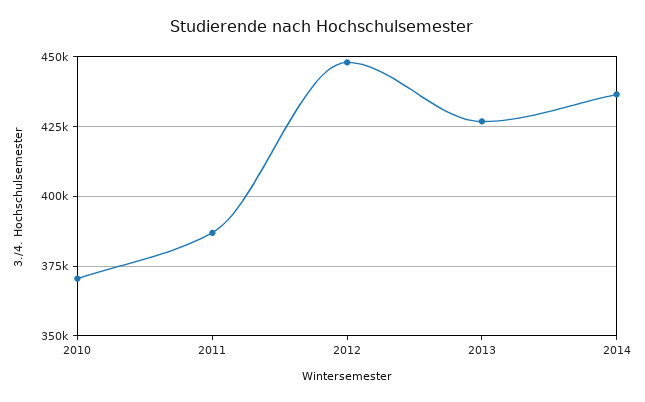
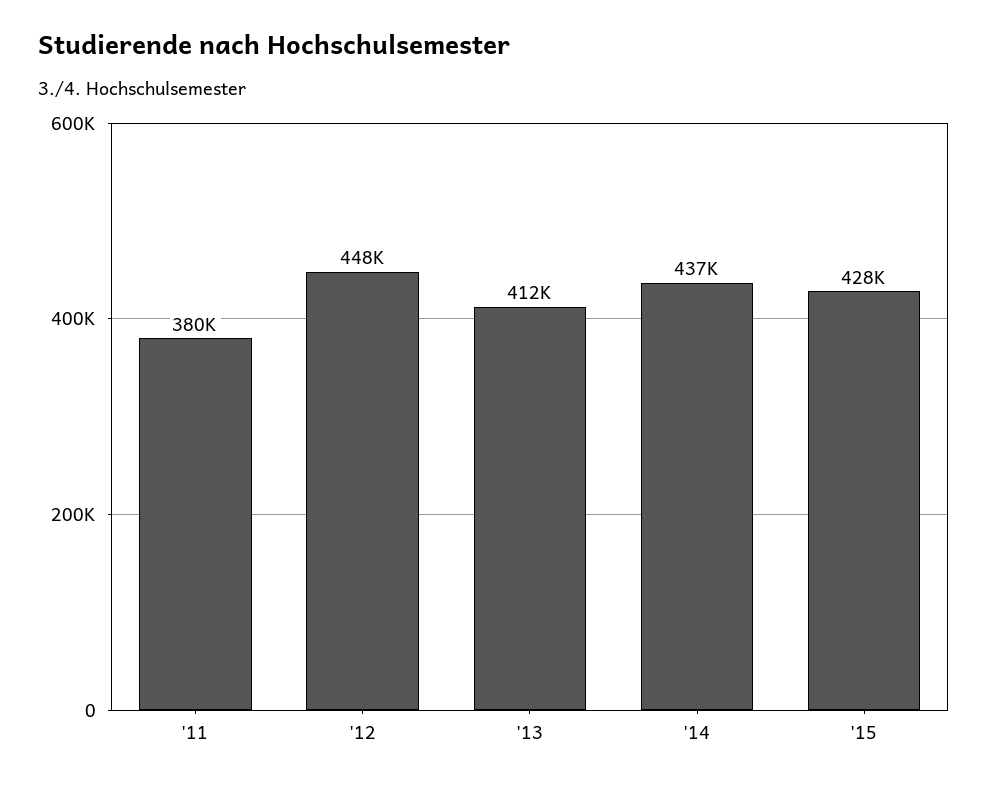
2010: 370000 -> none
2011: 387500 -> 380000
2013: 427500 -> 412000
'15: none -> 428000

